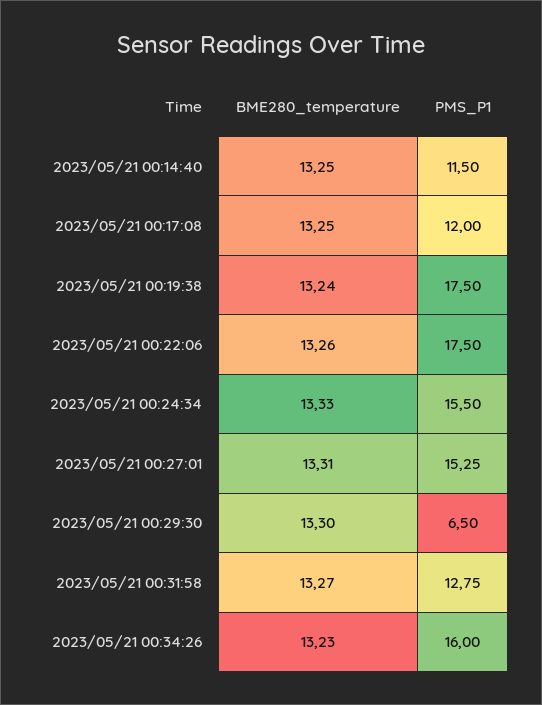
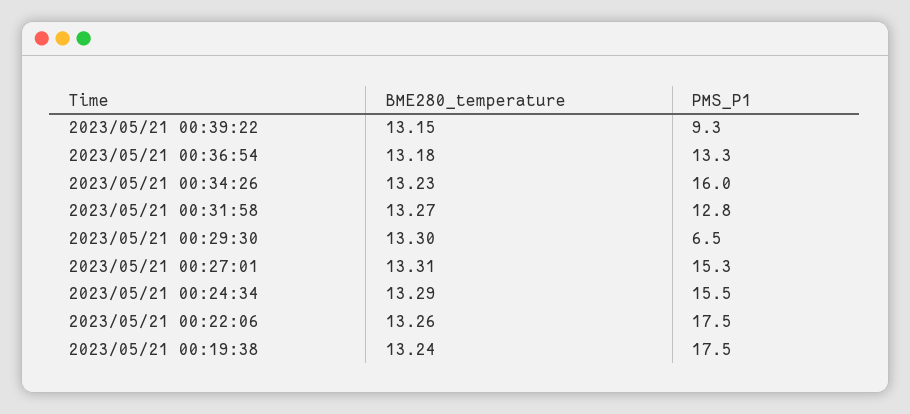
BME280_temperature, 2023/05/21 00:14:40: 13.25 -> none
PMS_P1, 2023/05/21 00:14:40: 11.5 -> none
BME280_temperature, 2023/05/21 00:17:08: 13.25 -> none
PMS_P1, 2023/05/21 00:17:08: 12 -> none
BME280_temperature, 2023/05/21 00:24:34: 13.33 -> 13.29
BME280_temperature, 2023/05/21 00:39:22: none -> 13.15
PMS_P1, 2023/05/21 00:39:22: none -> 9.3
BME280_temperature, 2023/05/21 00:36:54: none -> 13.18
PMS_P1, 2023/05/21 00:36:54: none -> 13.3

